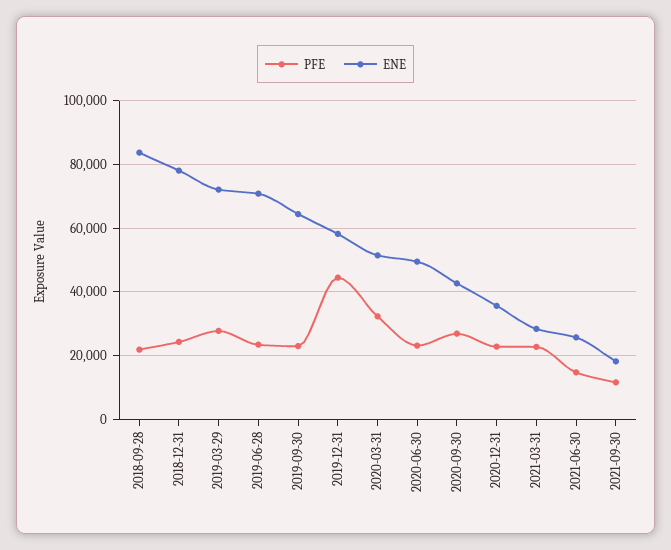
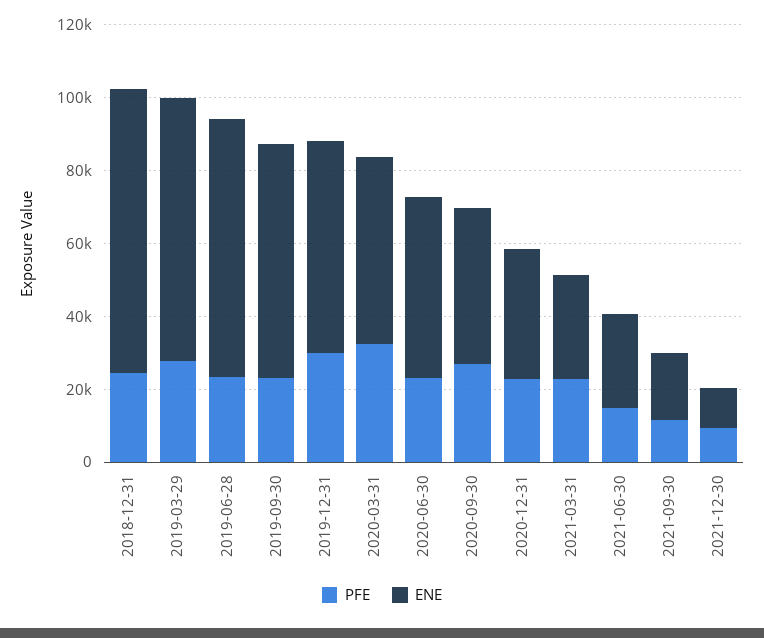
PFE, 2018-09-28: 22000 -> none
ENE, 2018-09-28: 84000 -> none
PFE, 2019-12-31: 44000 -> 30000
PFE, 2021-12-30: none -> 10000
ENE, 2021-12-30: none -> 10000

